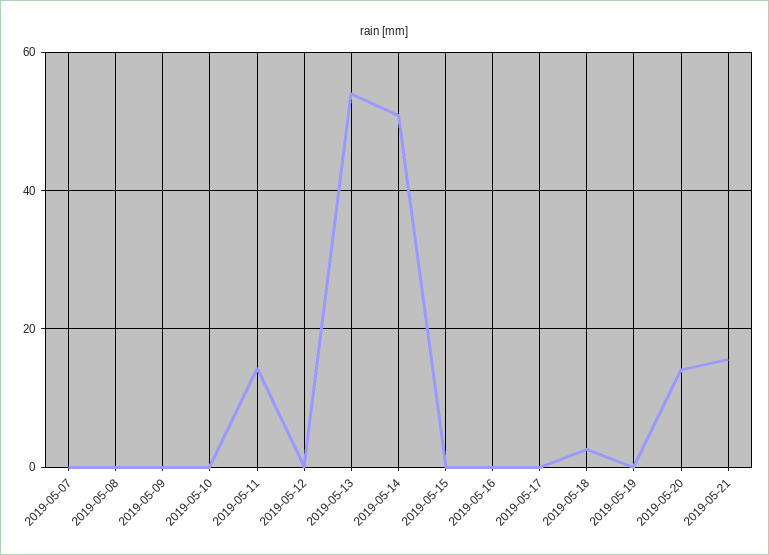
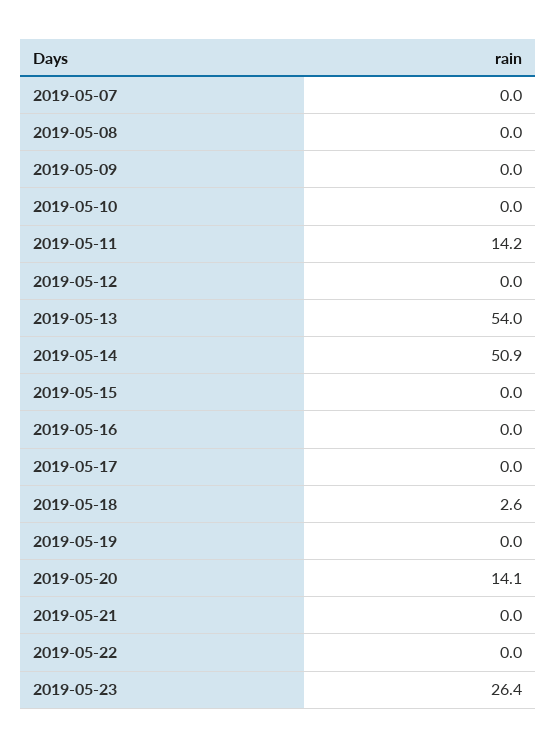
2019-05-21: 16 -> 0
2019-05-22: none -> 0
2019-05-23: none -> 26.4

